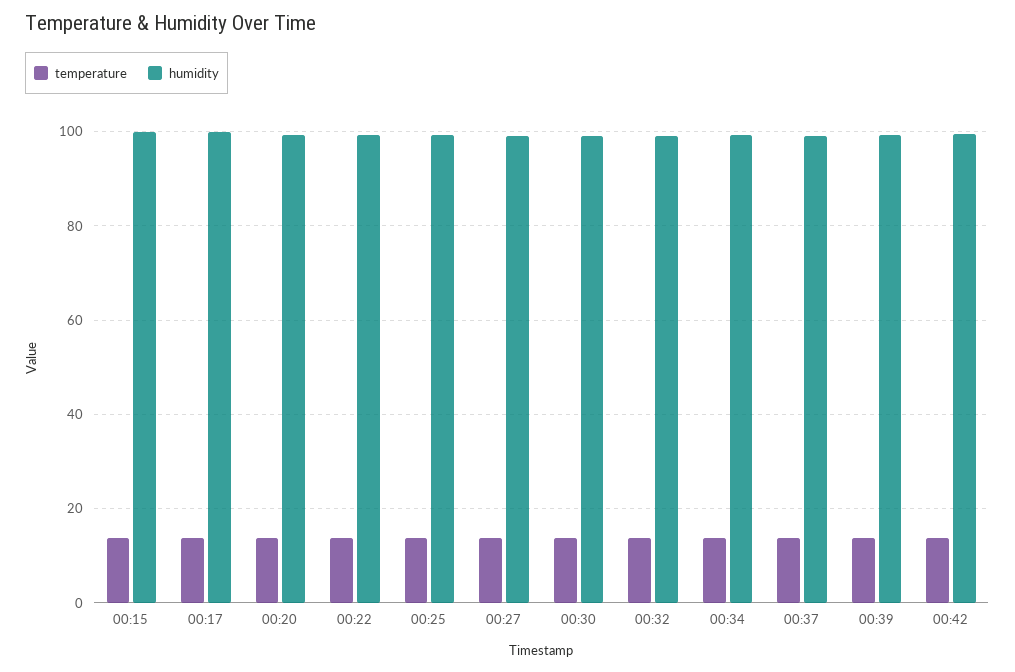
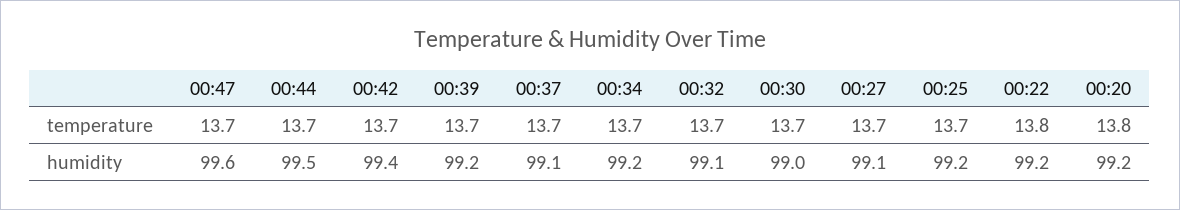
temperature, 00:15: 14 -> none
humidity, 00:15: 100 -> none
temperature, 00:17: 14 -> none
humidity, 00:17: 100 -> none
temperature, 00:47: none -> 13.7
temperature, 00:44: none -> 13.7
humidity, 00:47: none -> 99.6
humidity, 00:44: none -> 99.5

